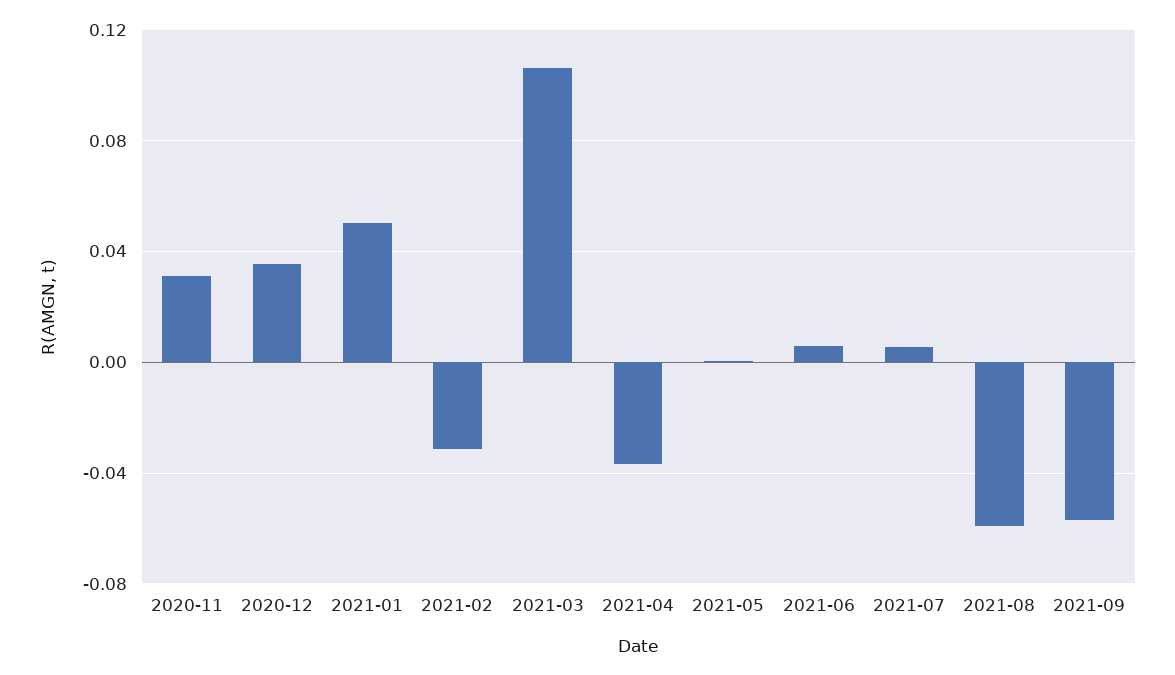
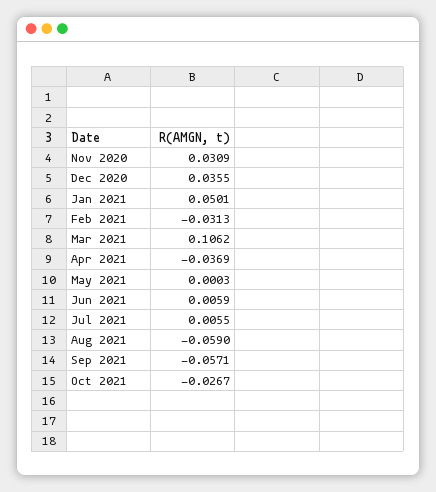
Oct 2021: none -> -0.0267

